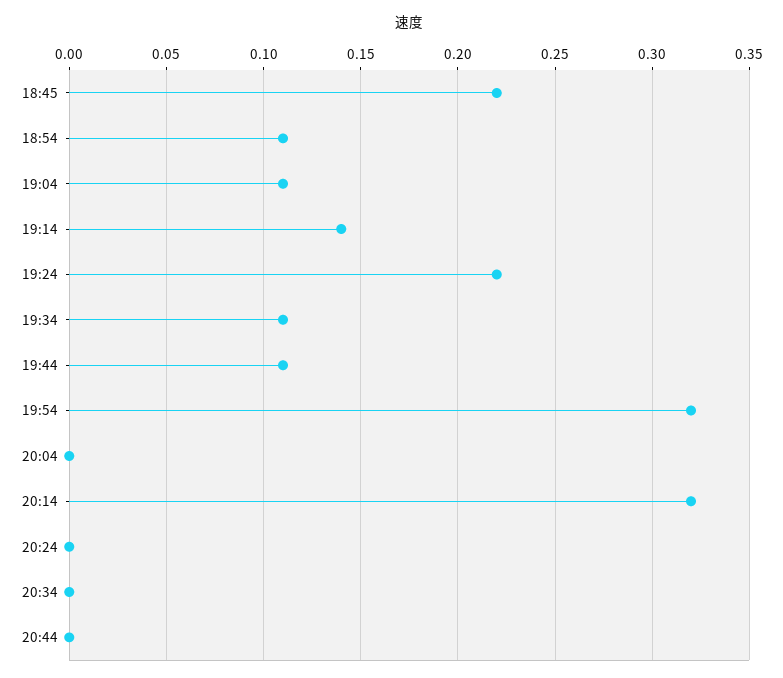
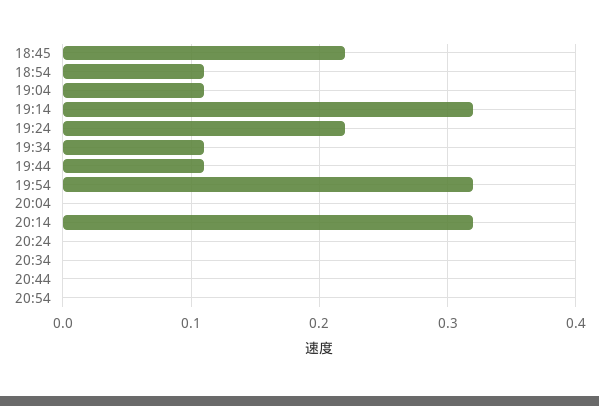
19:14: 0.14 -> 0.32
20:54: none -> 0

